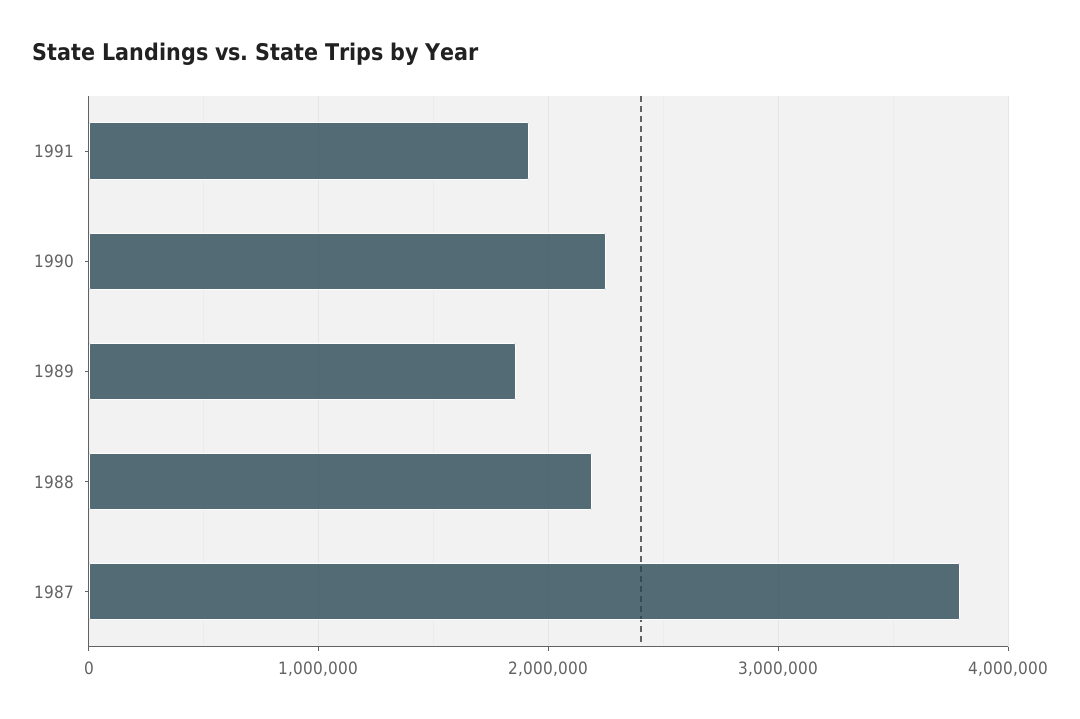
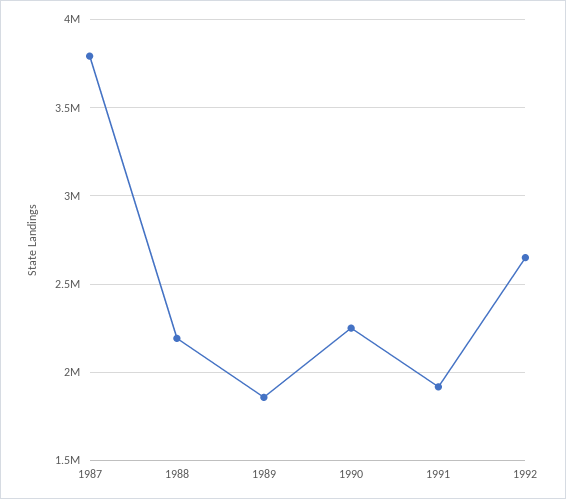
1992: none -> 2650000

